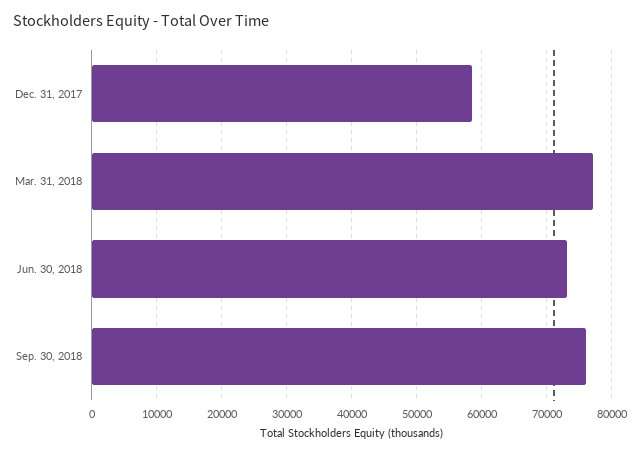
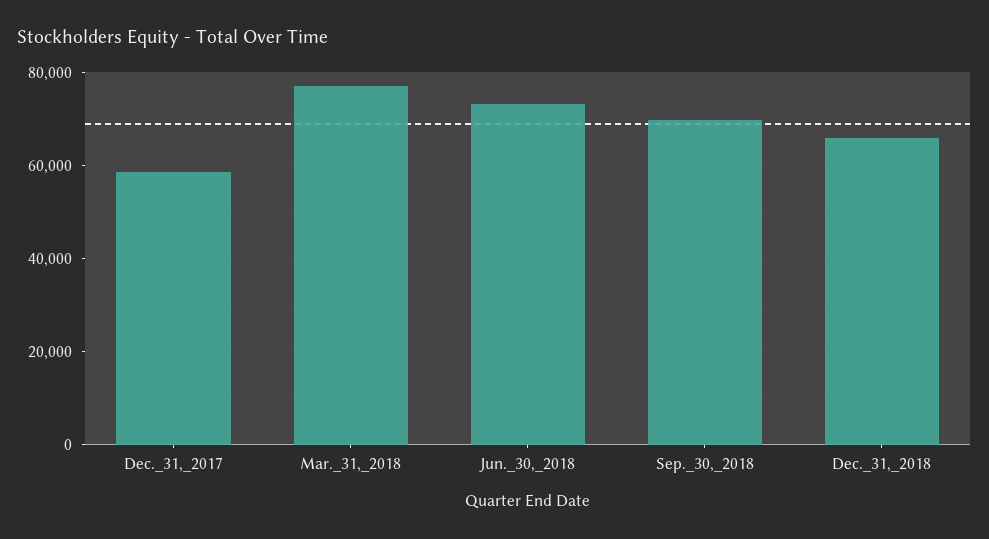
Sep. 30, 2018: 76000 -> 70000
Dec._31,_2018: none -> 66000

